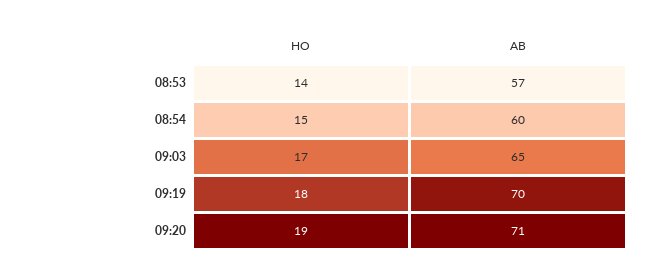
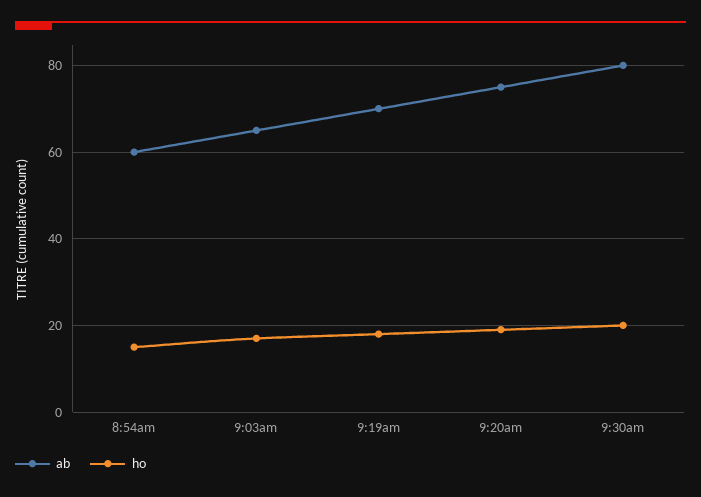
HO, 08:53: 14 -> none
AB, 08:53: 57 -> none
AB, 09:20: 71 -> 75
AB, 9:30am: none -> 80
HO, 9:30am: none -> 20

